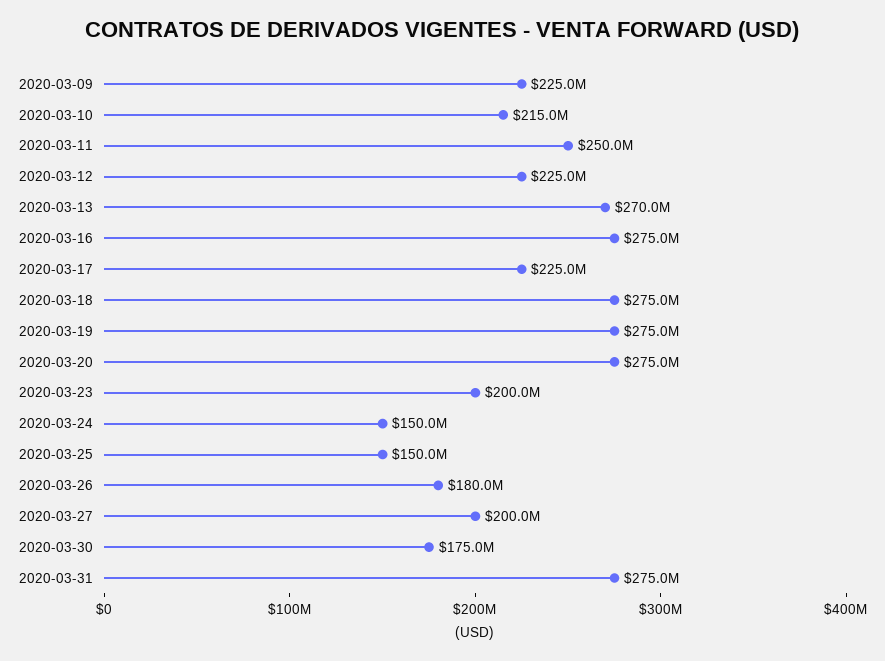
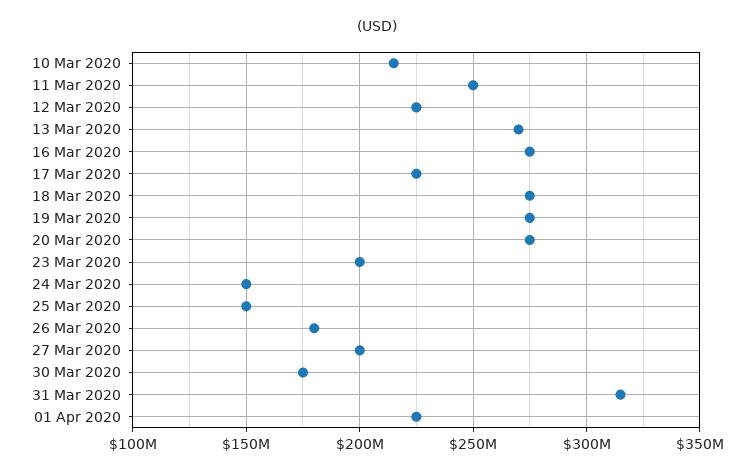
2020-03-09: 225000000 -> none
2020-03-31: 275000000 -> 315000000
01 Apr 2020: none -> 225000000

